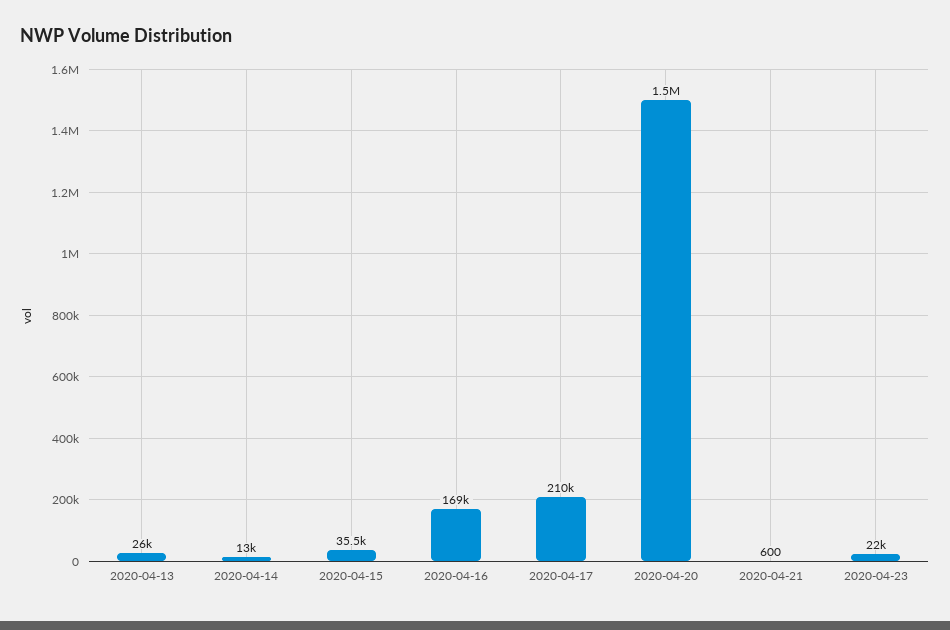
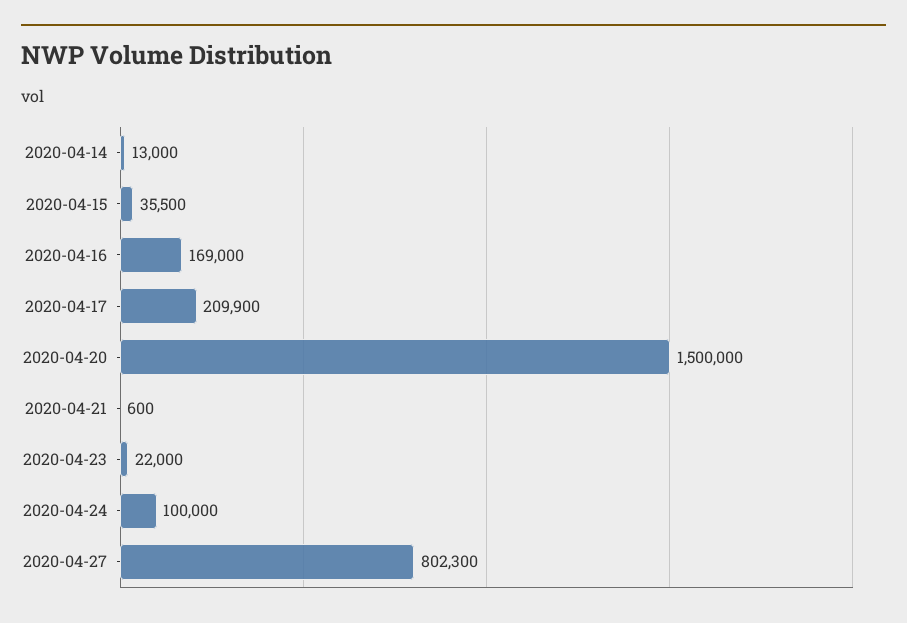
2020-04-13: 26000 -> none
2020-04-24: none -> 100000
2020-04-27: none -> 802300

